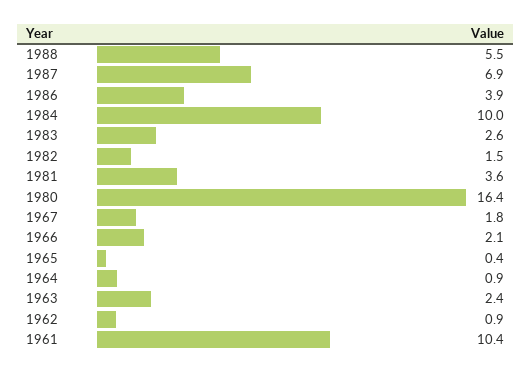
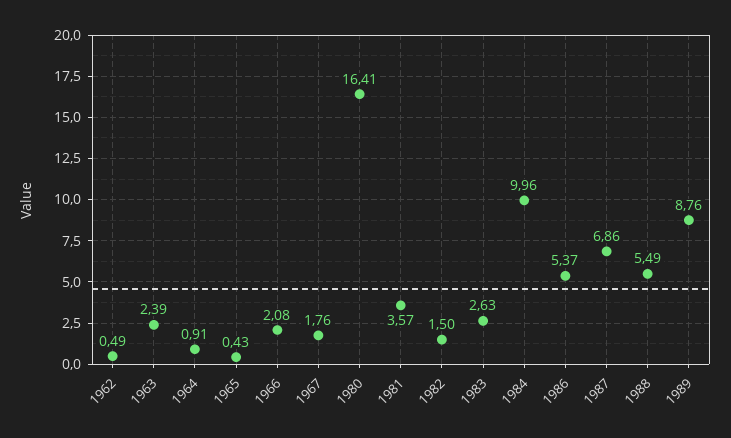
1986: 3.9 -> 5.37
1962: 0.9 -> 0.49
1961: 10.4 -> none
1989: none -> 8.76

